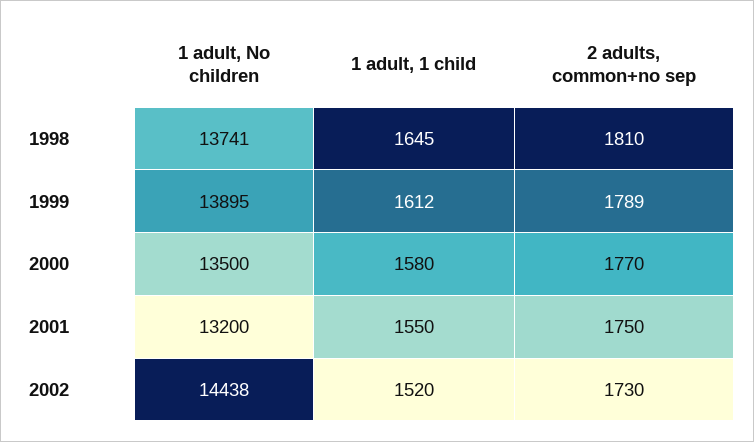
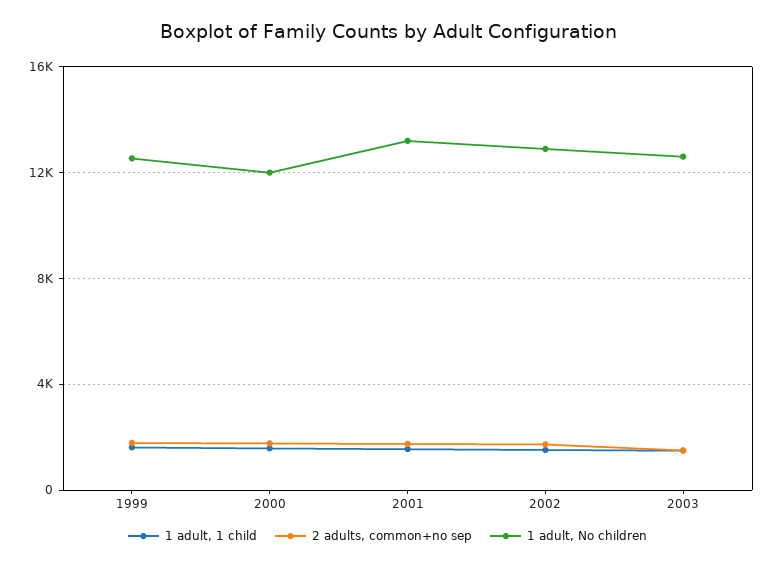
1 adult, No children, 1998: 13741 -> none
1 adult, 1 child, 1998: 1645 -> none
2 adults, common+no sep, 1998: 1810 -> none
1 adult, No children, 1999: 13895 -> 12500
1 adult, No children, 2000: 13500 -> 12000
1 adult, No children, 2002: 14438 -> 13000
1 adult, 1 child, 2003: none -> 1500
2 adults, common+no sep, 2003: none -> 1500
1 adult, No children, 2003: none -> 12500

